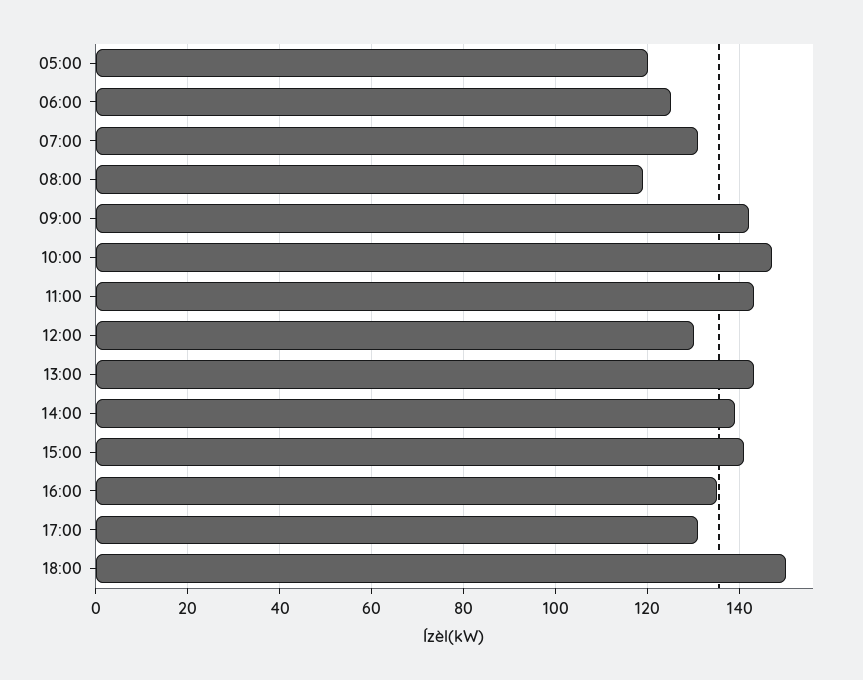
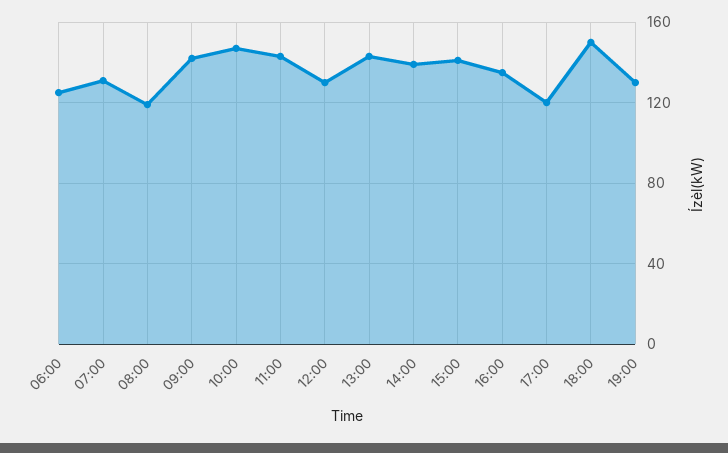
05:00: 120 -> none
17:00: 130 -> 120
19:00: none -> 130

